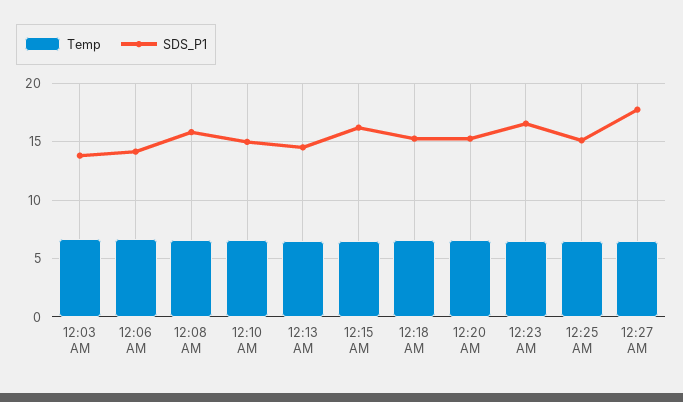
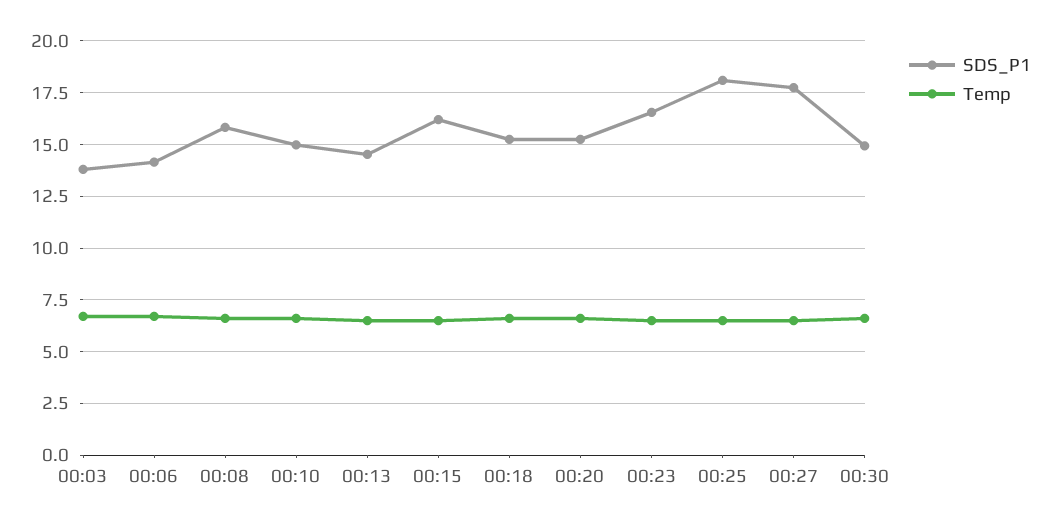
SDS_P1, 12:25 AM: 15 -> 18
SDS_P1, 00:30: none -> 15
Temp, 00:30: none -> 6.5

